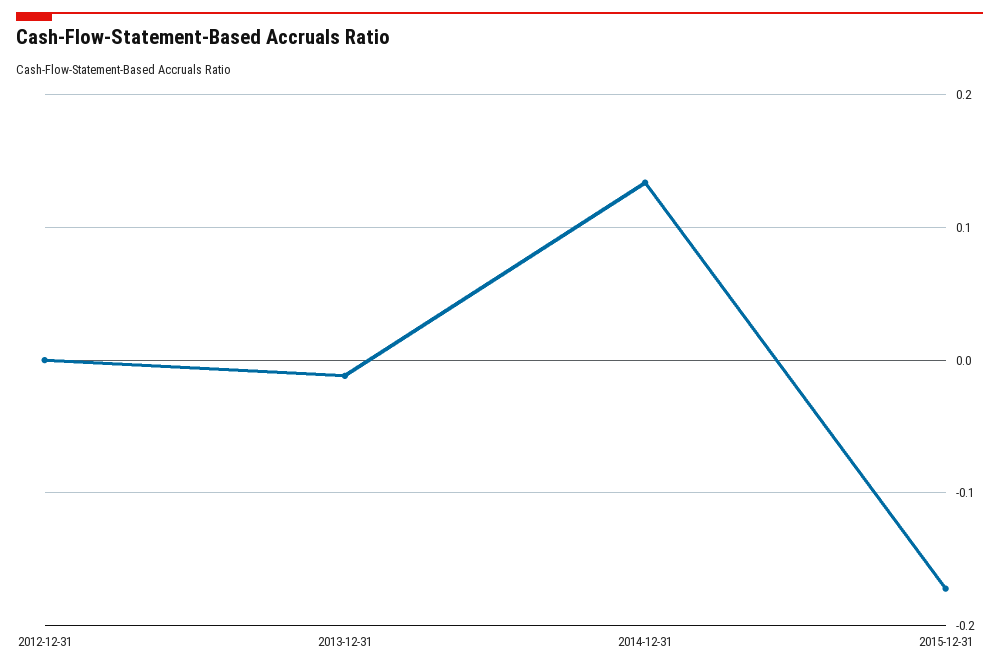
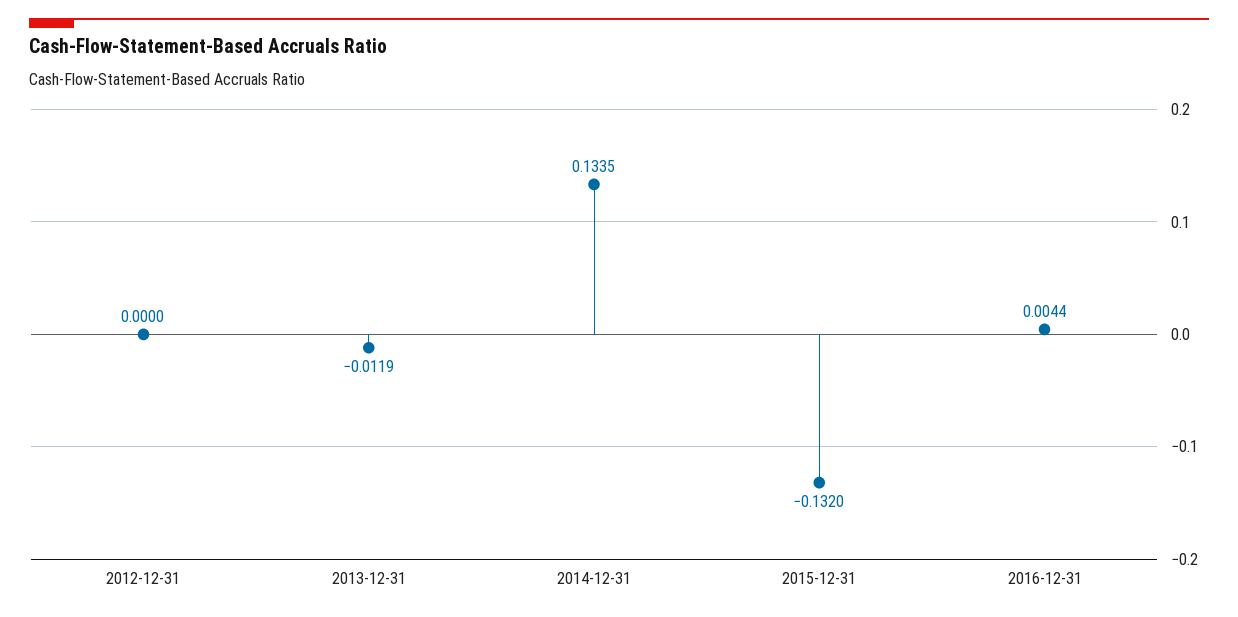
2015-12-31: -0.17 -> -0.132
2016-12-31: none -> 0.0044

